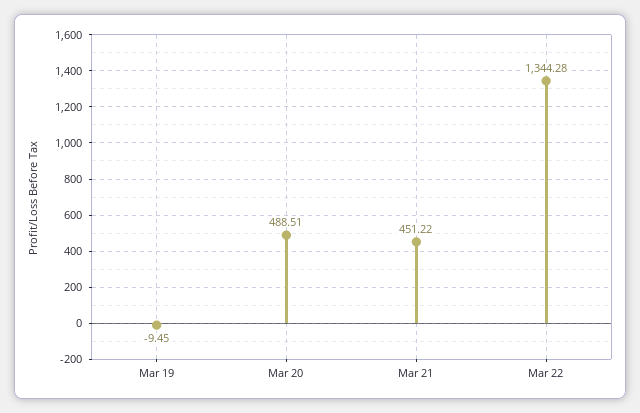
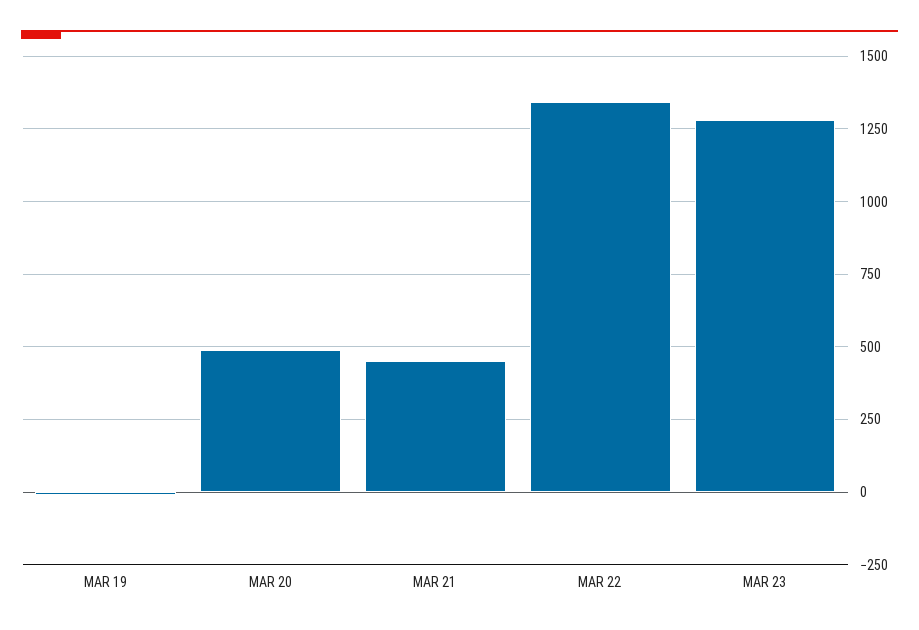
MAR 23: none -> 1275

